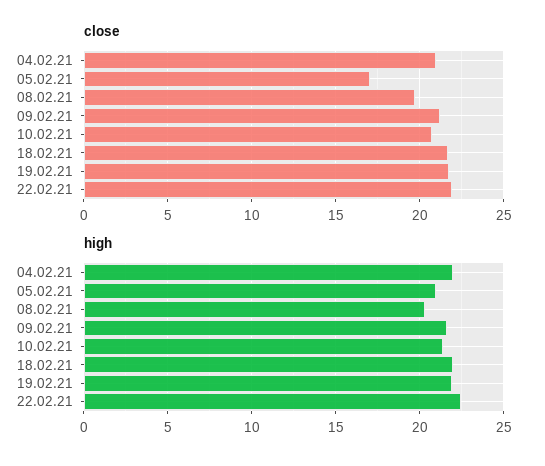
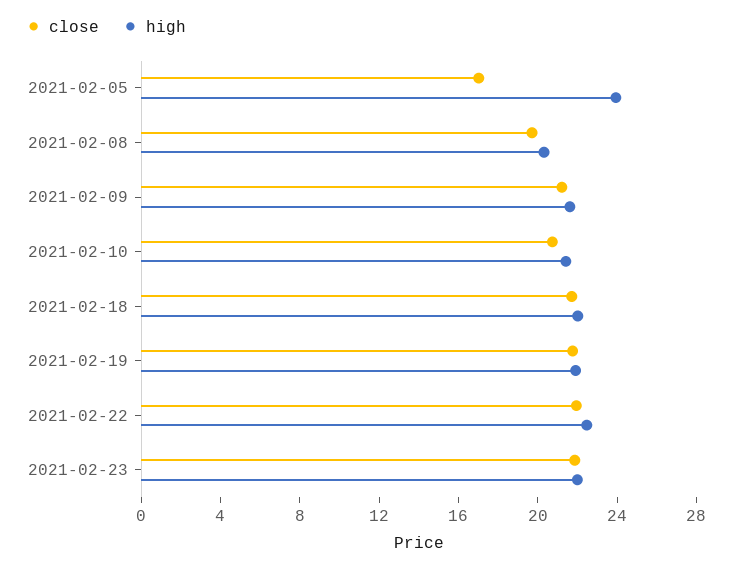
close, 04.02.21: 21 -> none
high, 04.02.21: 22 -> none
high, 05.02.21: 21 -> 24
close, 2021-02-23: none -> 22
high, 2021-02-23: none -> 22

